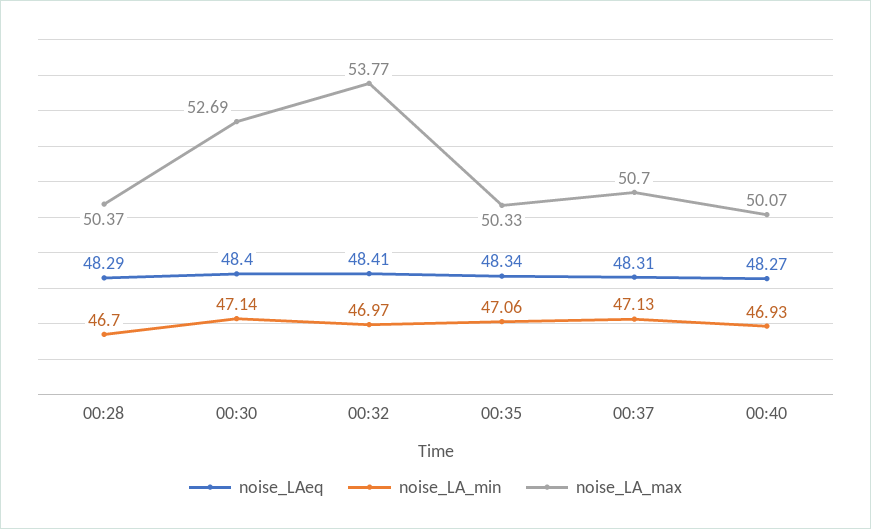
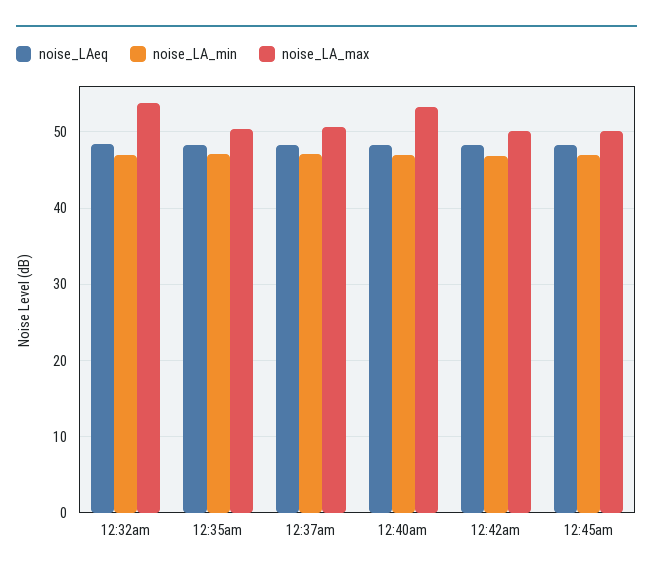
noise_LAeq, 00:28: 48.29 -> none
noise_LA_min, 00:28: 46.7 -> none
noise_LA_max, 00:28: 50.37 -> none
noise_LAeq, 00:30: 48.4 -> none
noise_LA_min, 00:30: 47.14 -> none
noise_LA_max, 00:30: 52.69 -> none
noise_LA_max, 00:40: 50.07 -> 53
noise_LAeq, 12:42am: none -> 48
noise_LA_min, 12:42am: none -> 47
noise_LA_max, 12:42am: none -> 50
noise_LAeq, 12:45am: none -> 48
noise_LA_min, 12:45am: none -> 47
noise_LA_max, 12:45am: none -> 50

